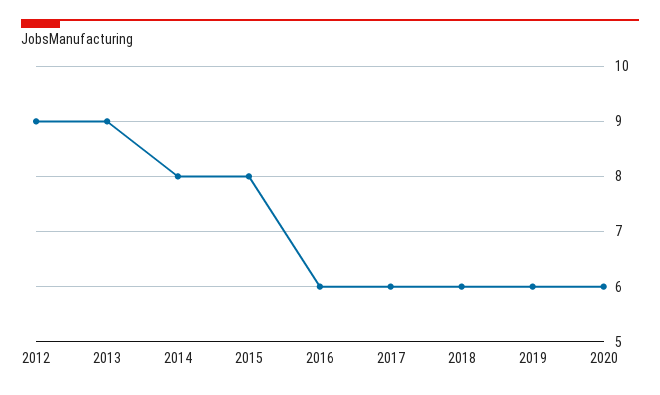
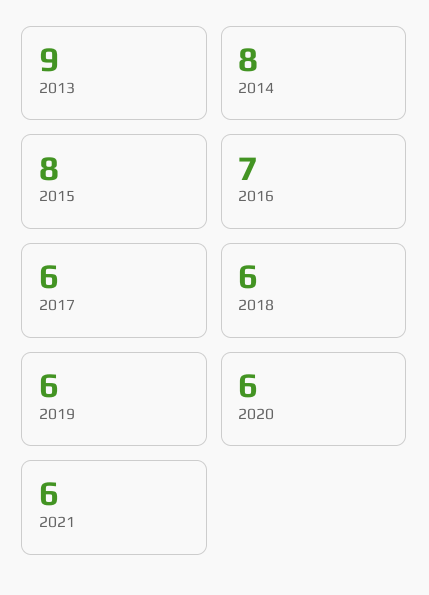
2012: 9 -> none
2016: 6 -> 7
2021: none -> 6

